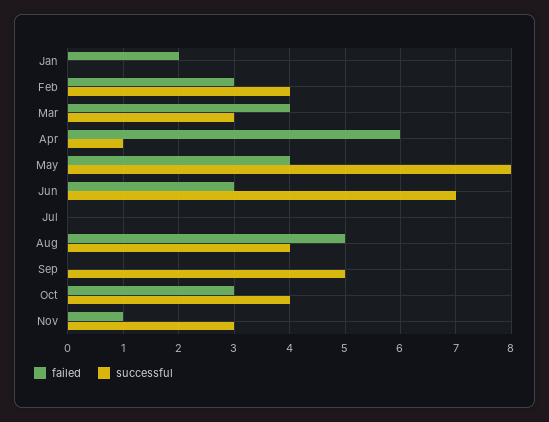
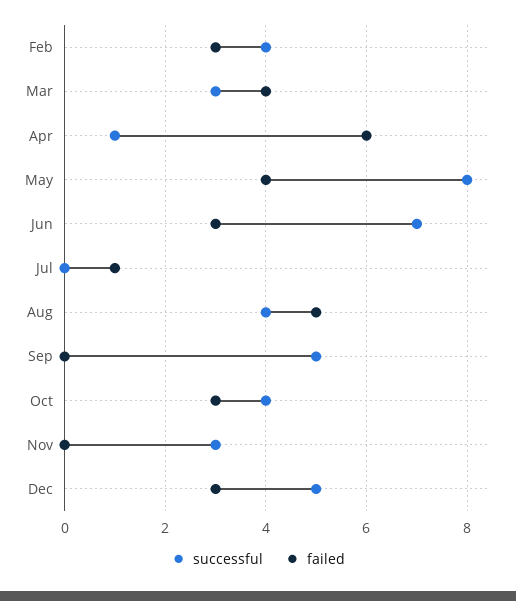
failed, Jan: 2 -> none
successful, Jan: 0 -> none
failed, Jul: 0 -> 1
failed, Nov: 1 -> 0
successful, Dec: none -> 5
failed, Dec: none -> 3

